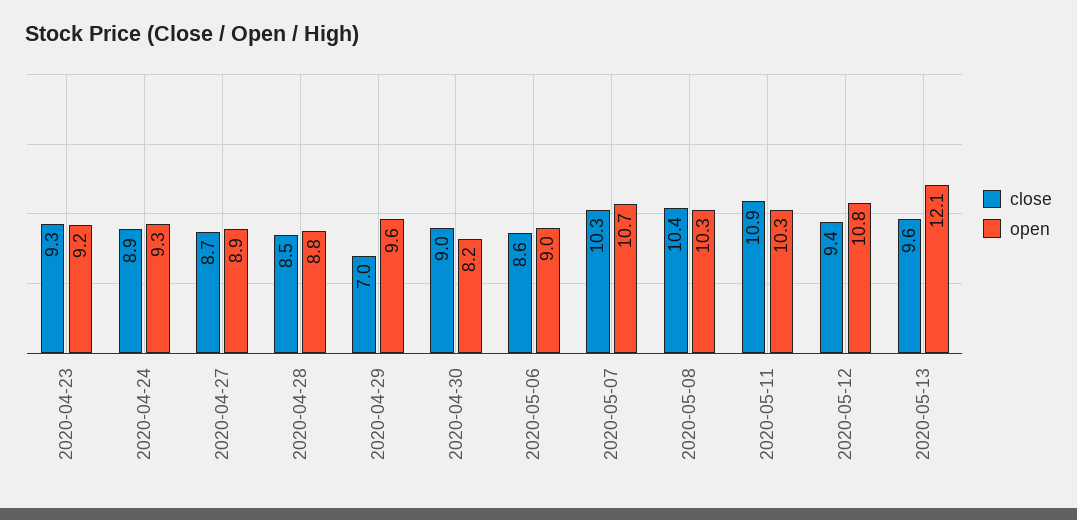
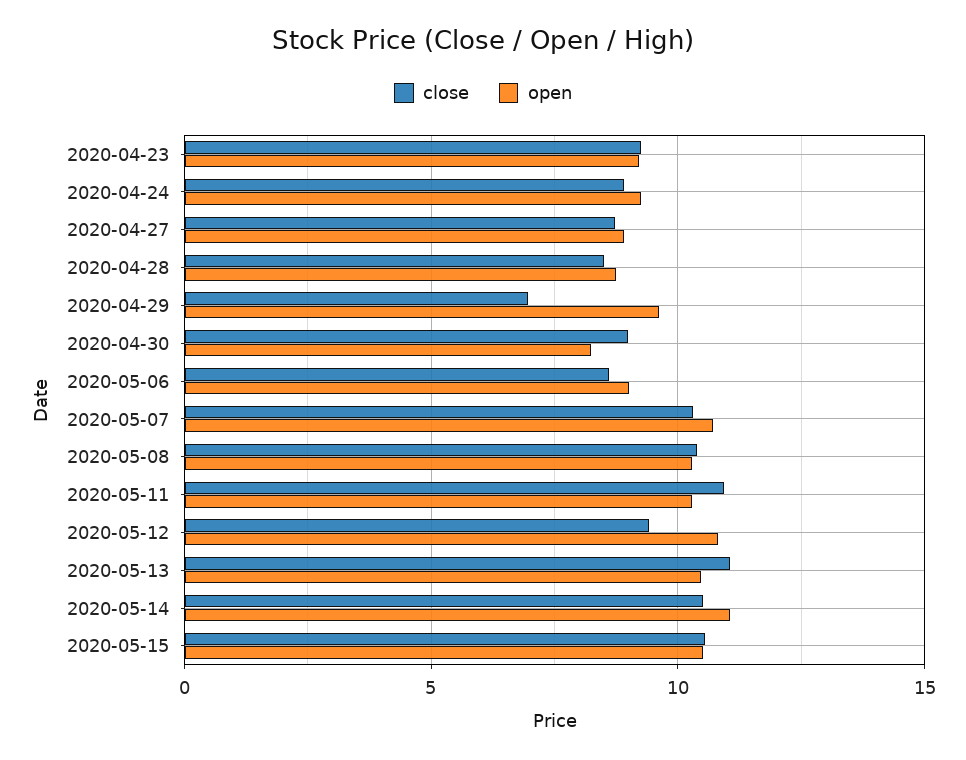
close, 2020-05-13: 9.6 -> 11
open, 2020-05-13: 12.1 -> 10.5
close, 2020-05-14: none -> 10.5
open, 2020-05-14: none -> 11
close, 2020-05-15: none -> 10.5
open, 2020-05-15: none -> 10.5

